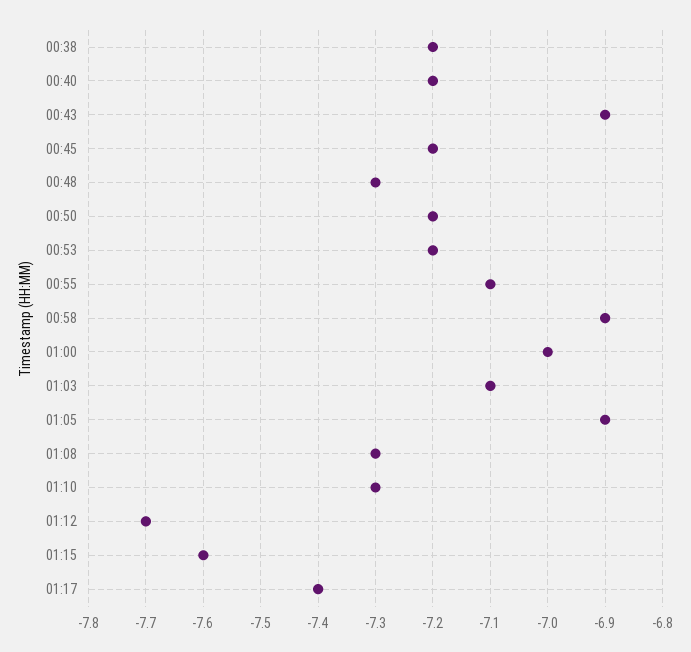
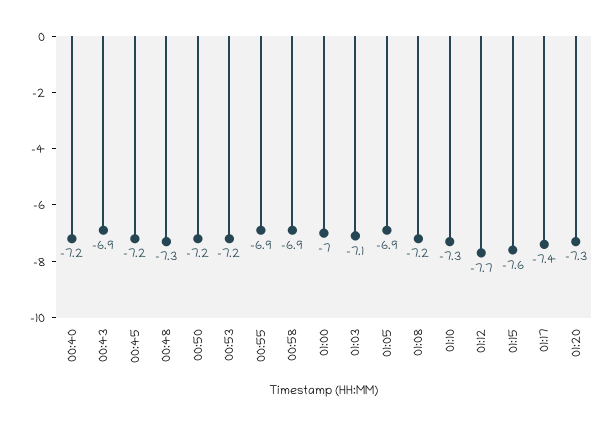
00:38: -7.2 -> none
00:55: -7.1 -> -6.9
01:08: -7.3 -> -7.2
01:20: none -> -7.3

